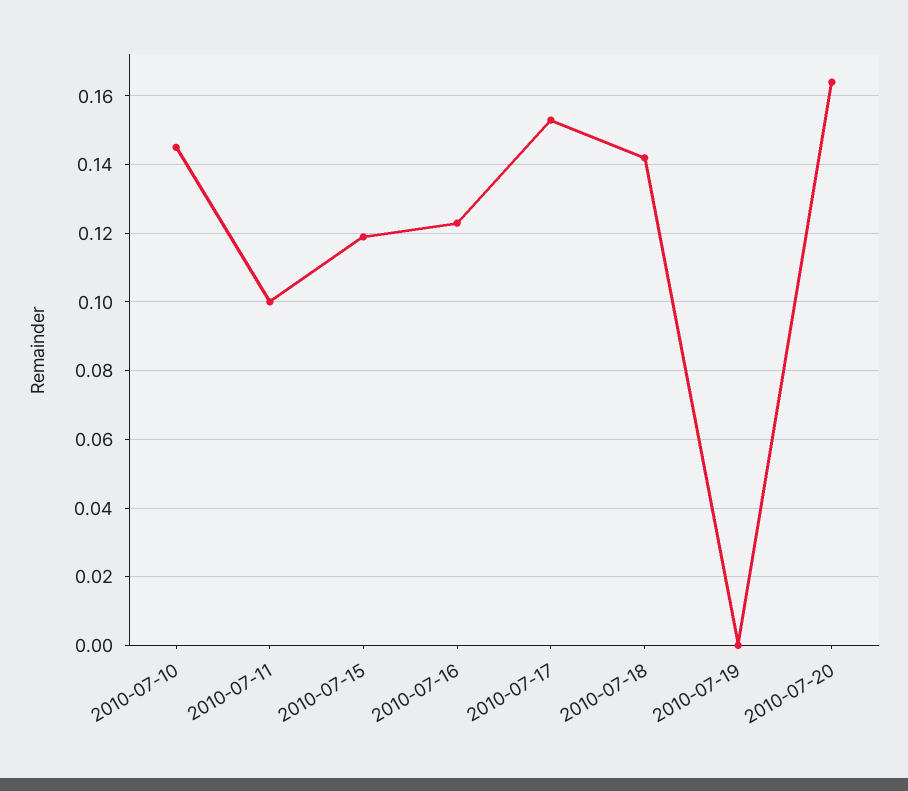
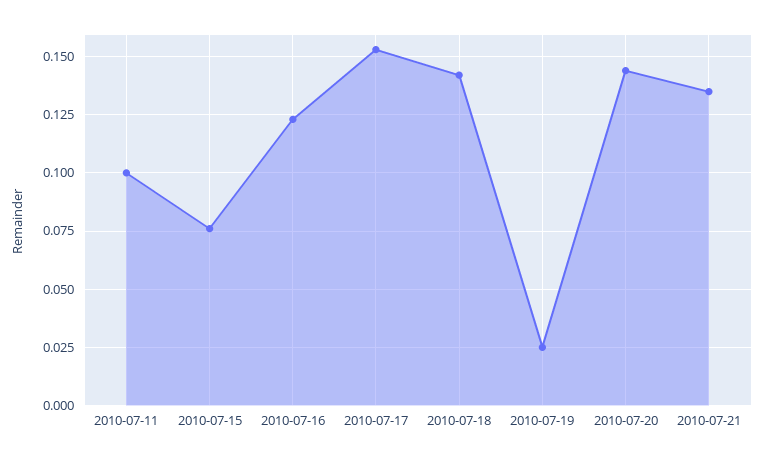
2010-07-10: 0.145 -> none
2010-07-15: 0.12 -> 0.075
2010-07-19: 0 -> 0.025
2010-07-20: 0.165 -> 0.145
2010-07-21: none -> 0.135

